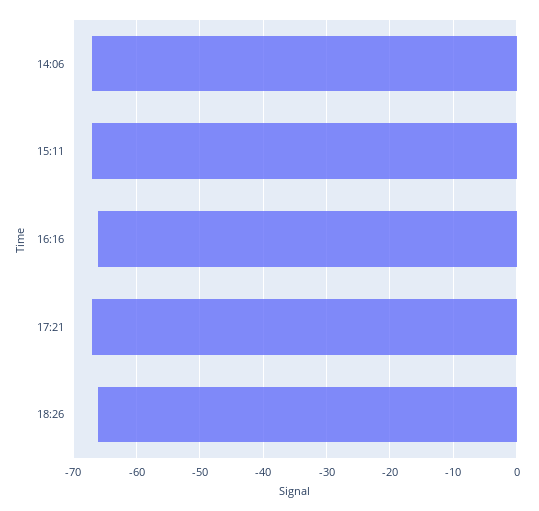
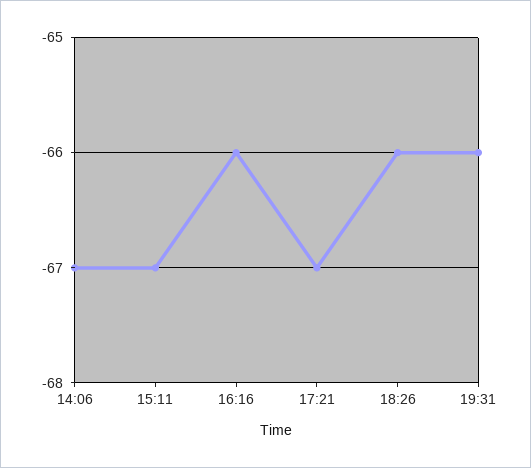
19:31: none -> -66

